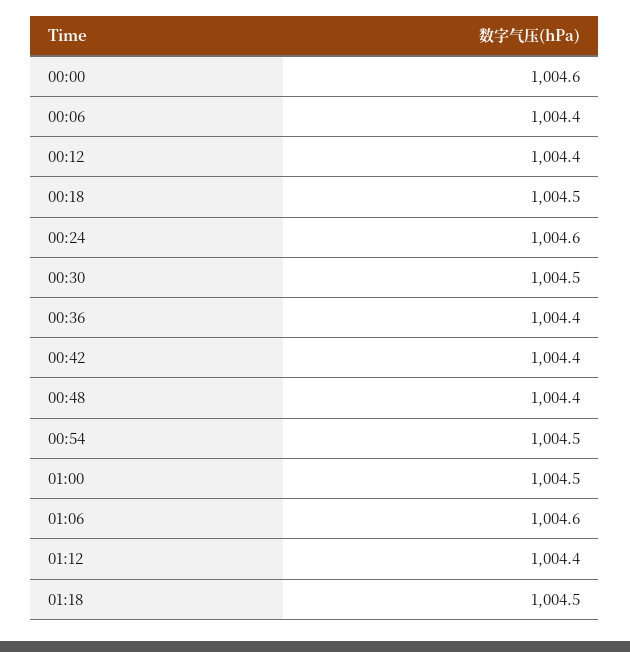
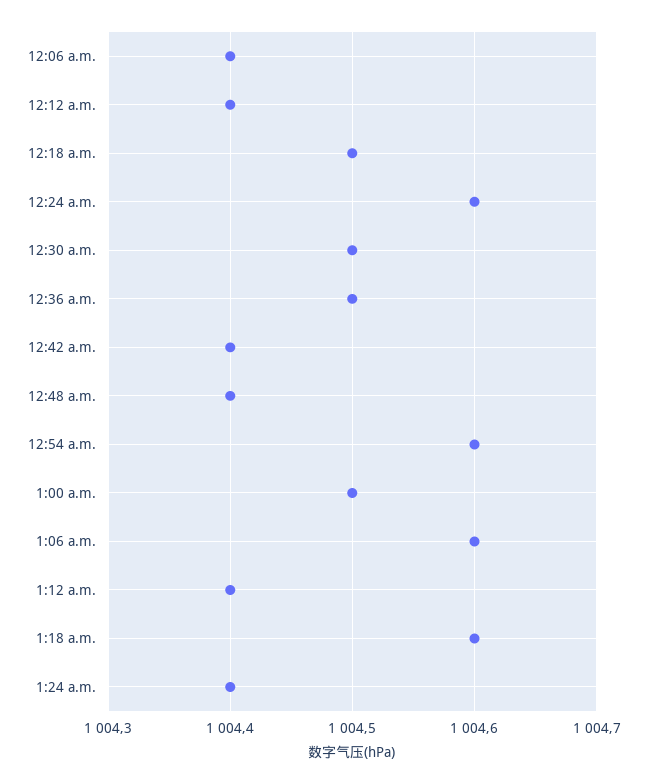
00:00: 1004.6 -> none
00:36: 1004.4 -> 1004.5
00:54: 1004.5 -> 1004.6
01:18: 1004.5 -> 1004.6
1:24 a.m.: none -> 1004.4

